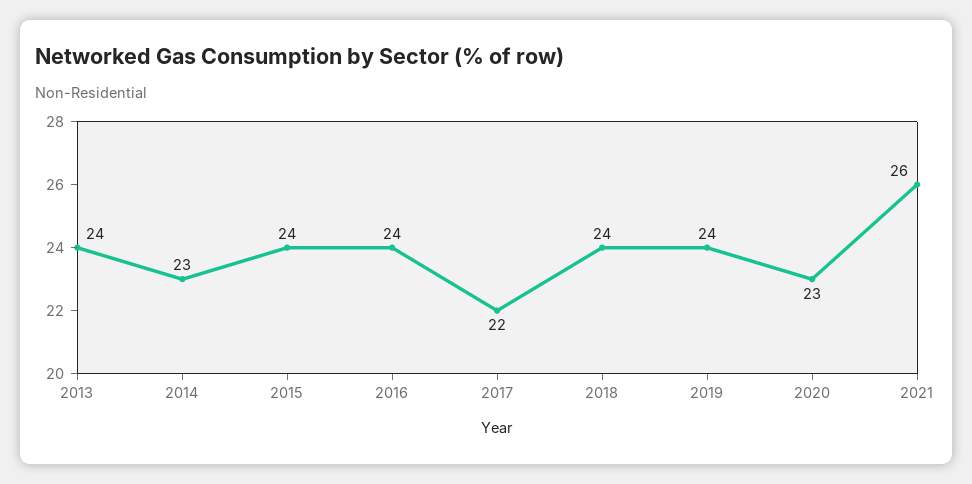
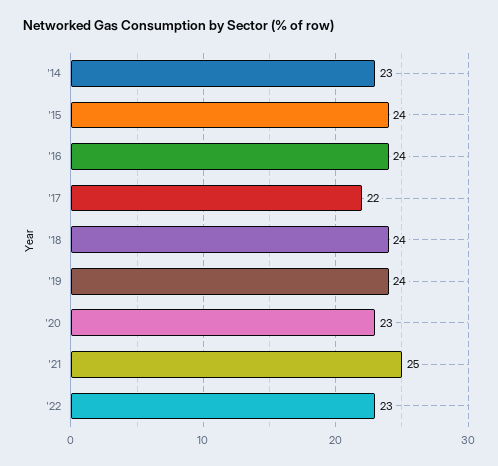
2013: 24 -> none
2021: 26 -> 25
'22: none -> 23

